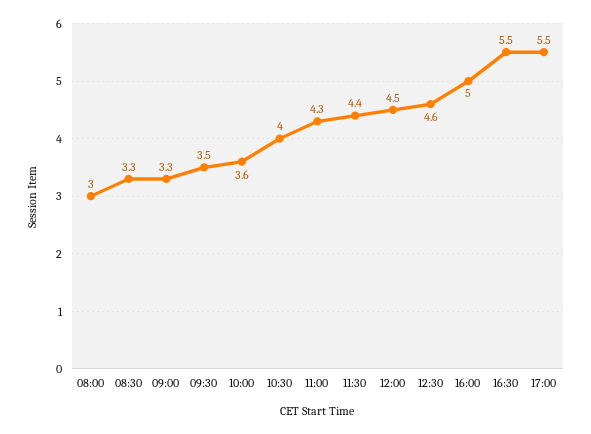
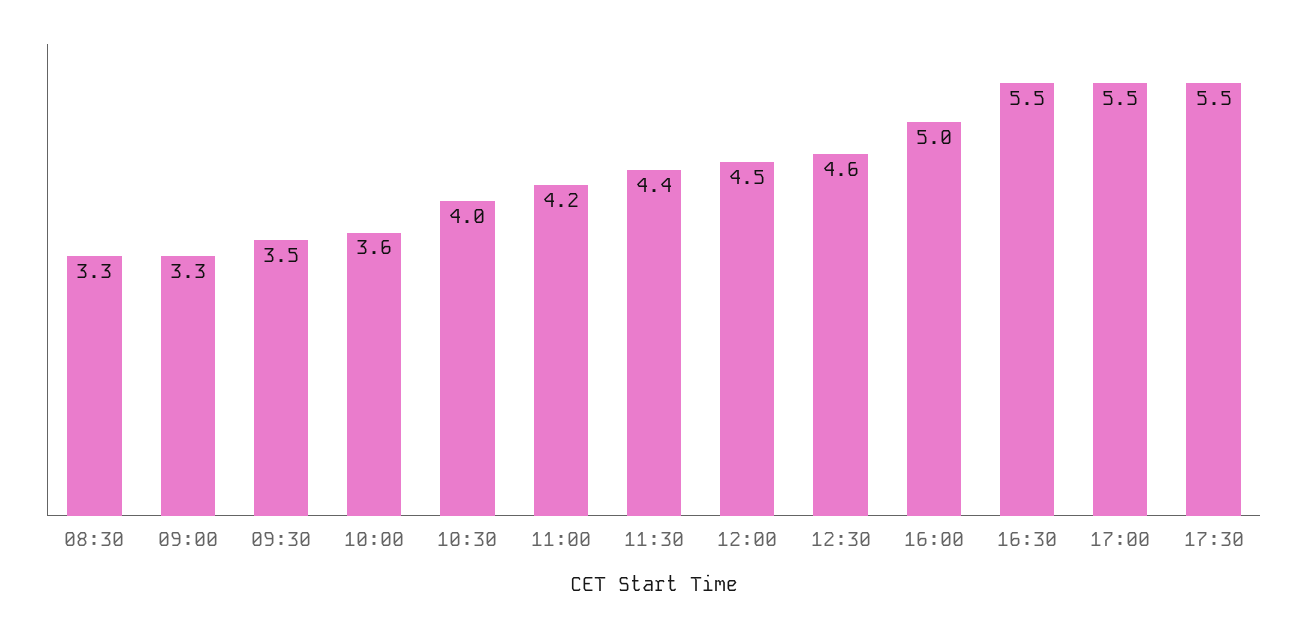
08:00: 3 -> none
11:00: 4.3 -> 4.2
17:30: none -> 5.5

